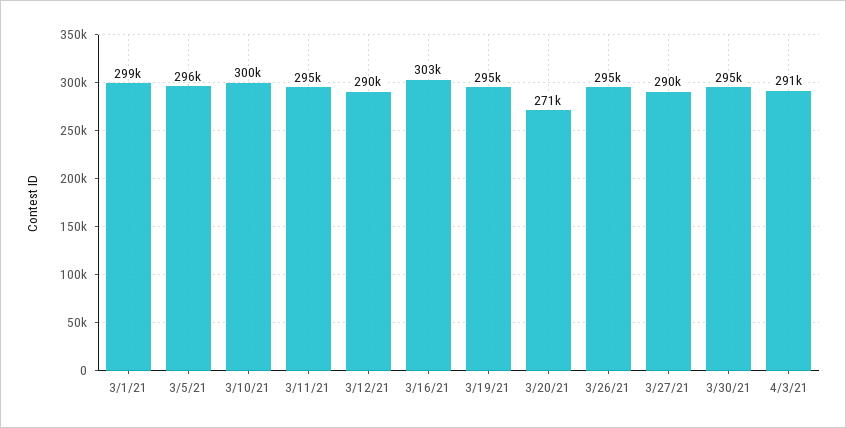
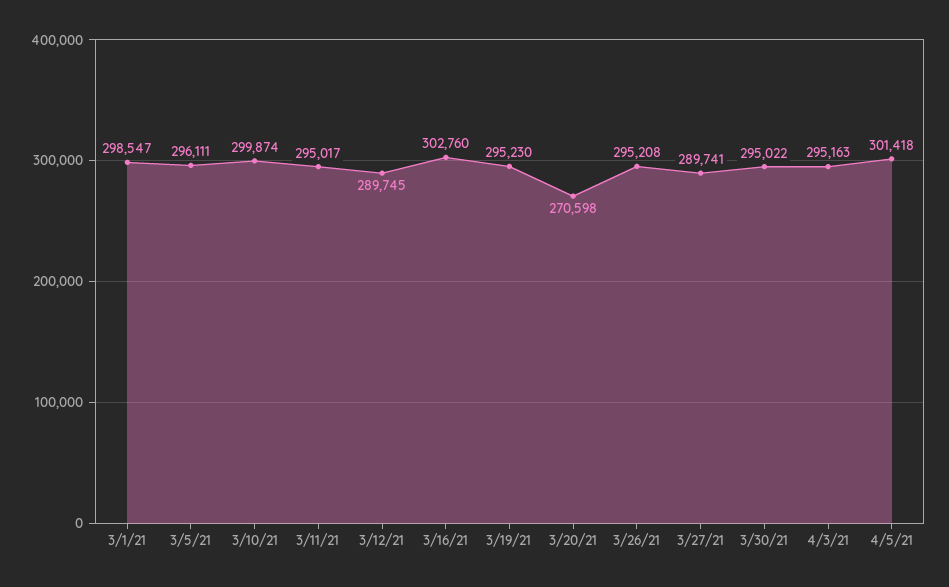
4/3/21: 291000 -> 295163
4/5/21: none -> 301418

